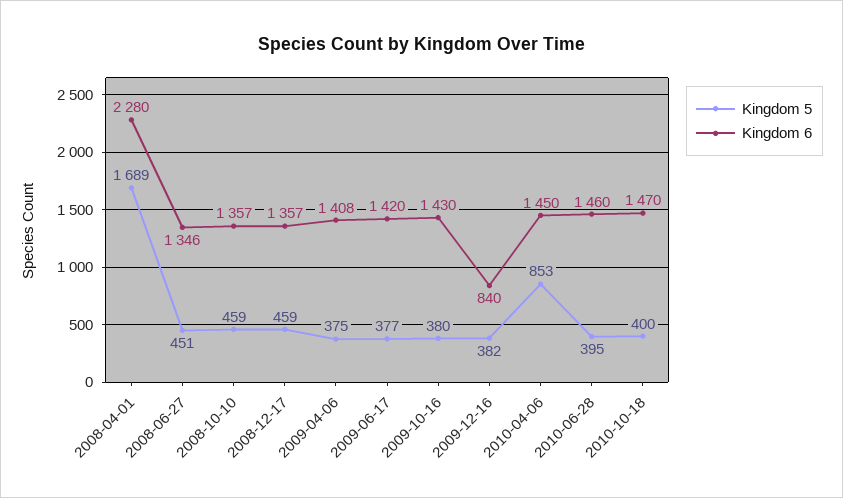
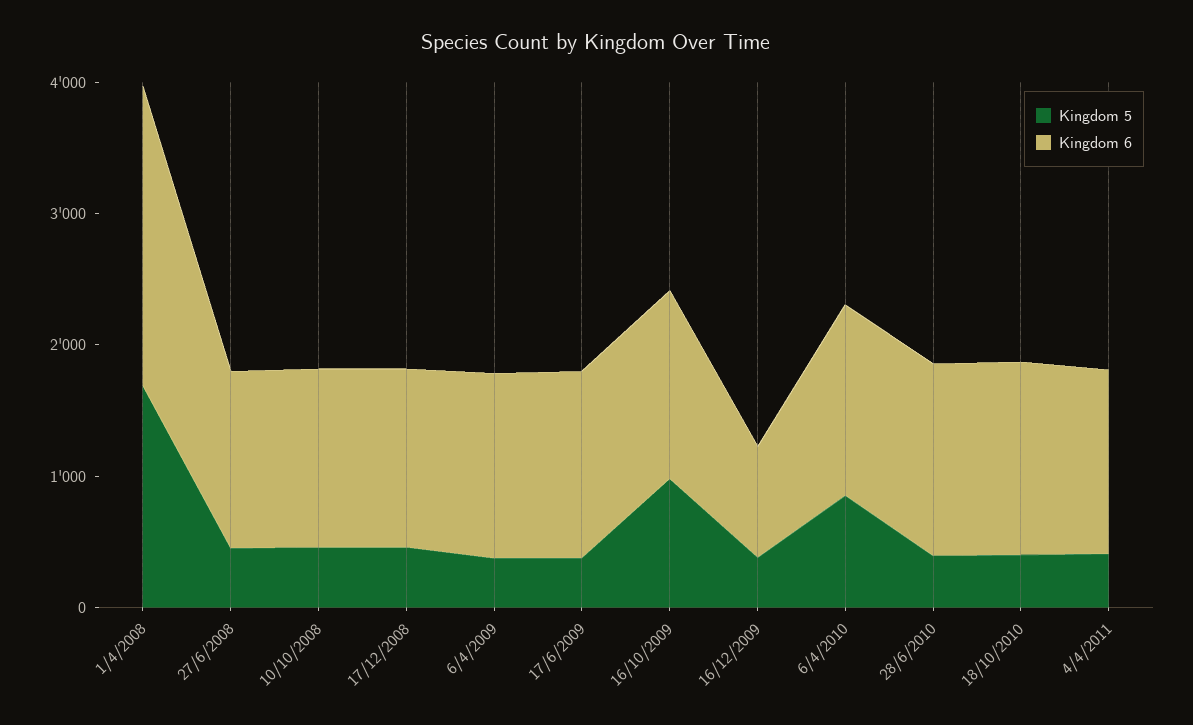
Kingdom 5, 2009-10-16: 380 -> 1000
Kingdom 5, 4/4/2011: none -> 400
Kingdom 6, 4/4/2011: none -> 1400

